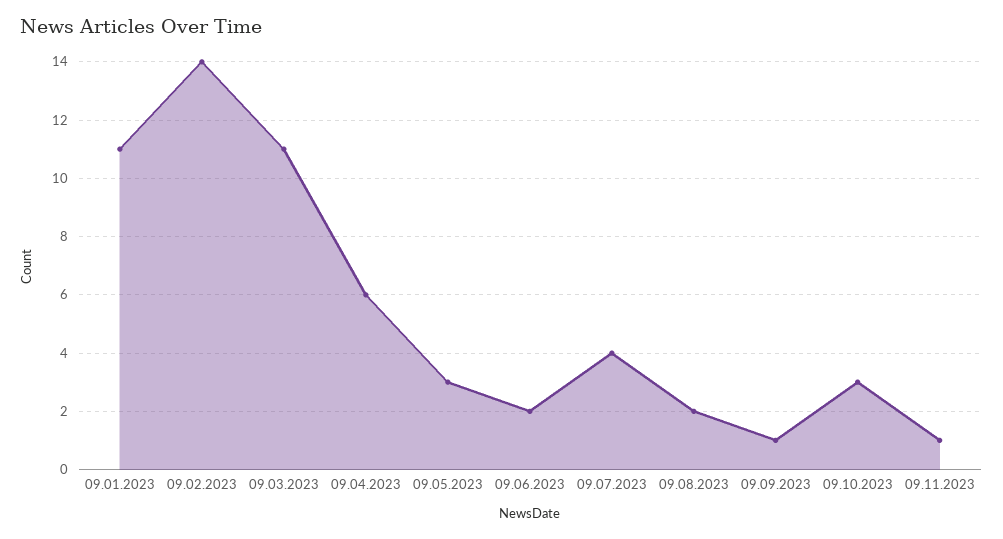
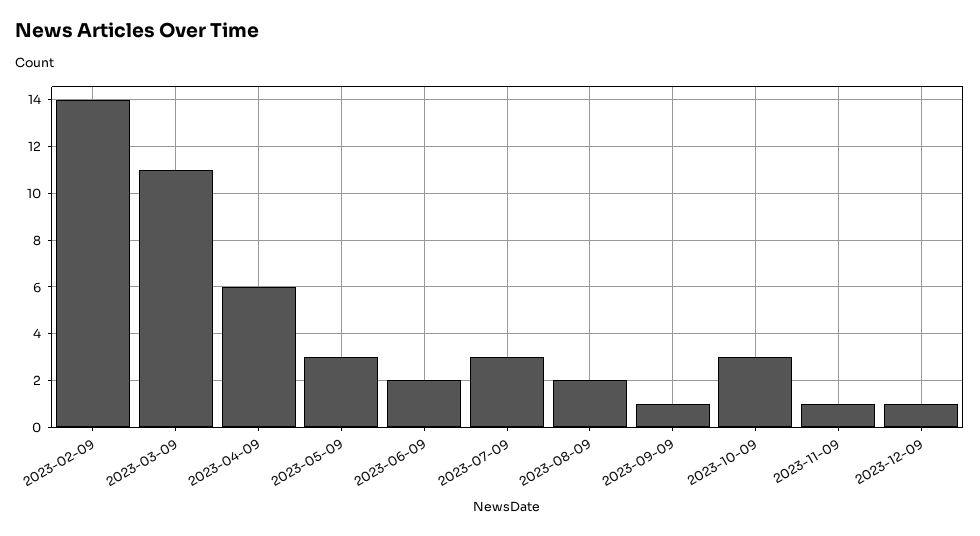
09.01.2023: 11 -> none
09.07.2023: 4 -> 3
2023-12-09: none -> 1

